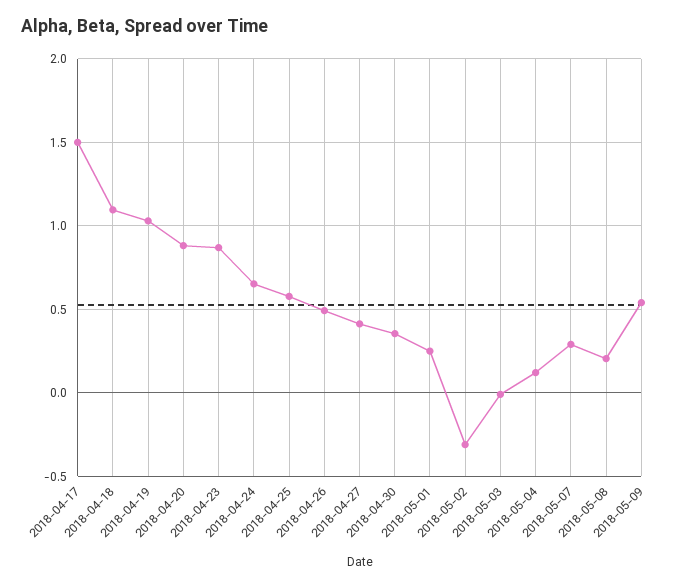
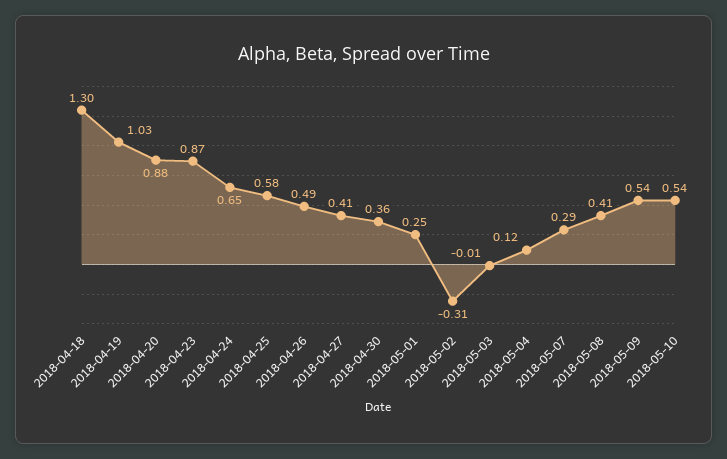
2018-04-17: 1.5 -> none
2018-04-18: 1.1 -> 1.3
2018-05-08: 0.2 -> 0.41
2018-05-10: none -> 0.54

